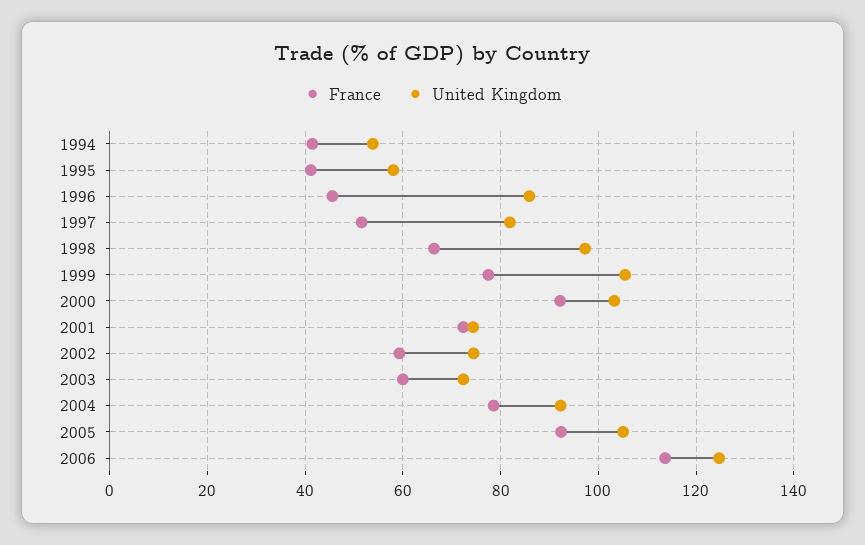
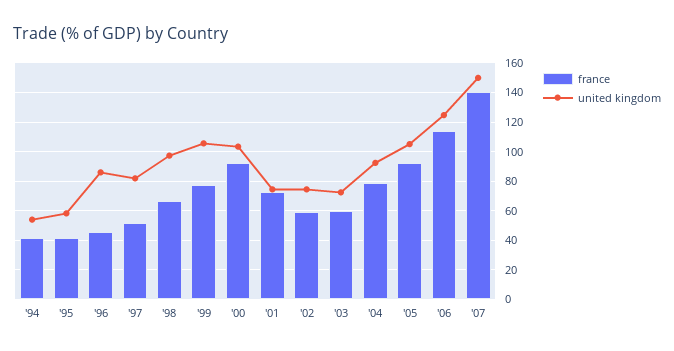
France, '07: none -> 140
United Kingdom, '07: none -> 150

